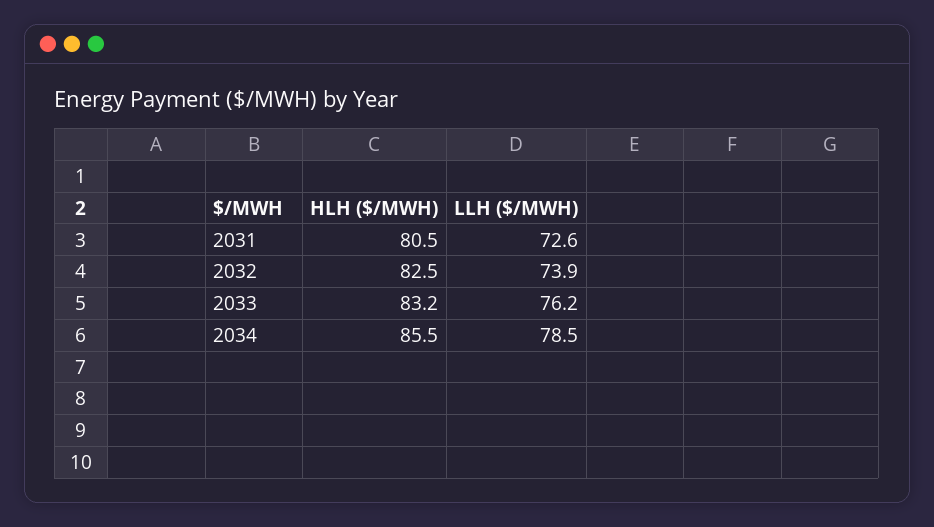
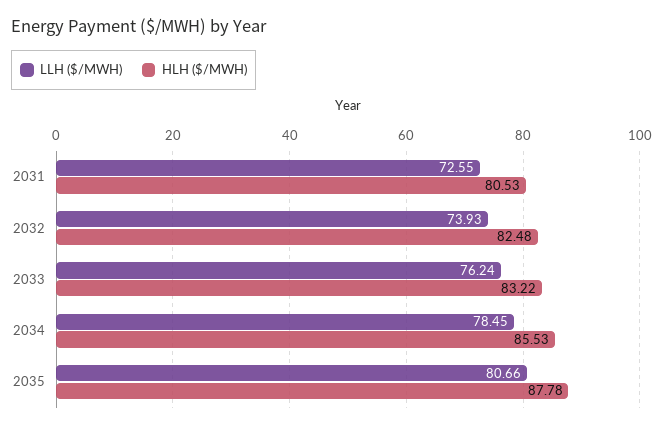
LLH ($/MWH), 2035: none -> 80.66
HLH ($/MWH), 2035: none -> 87.78

